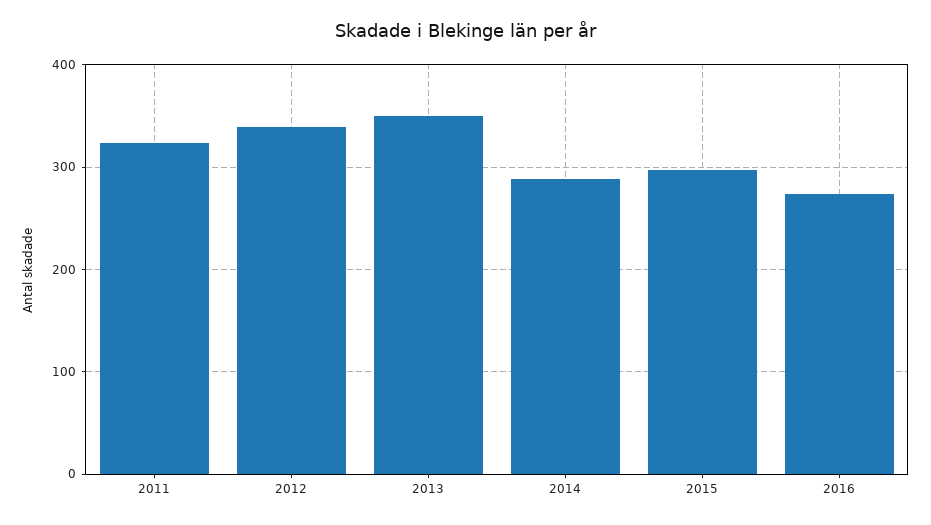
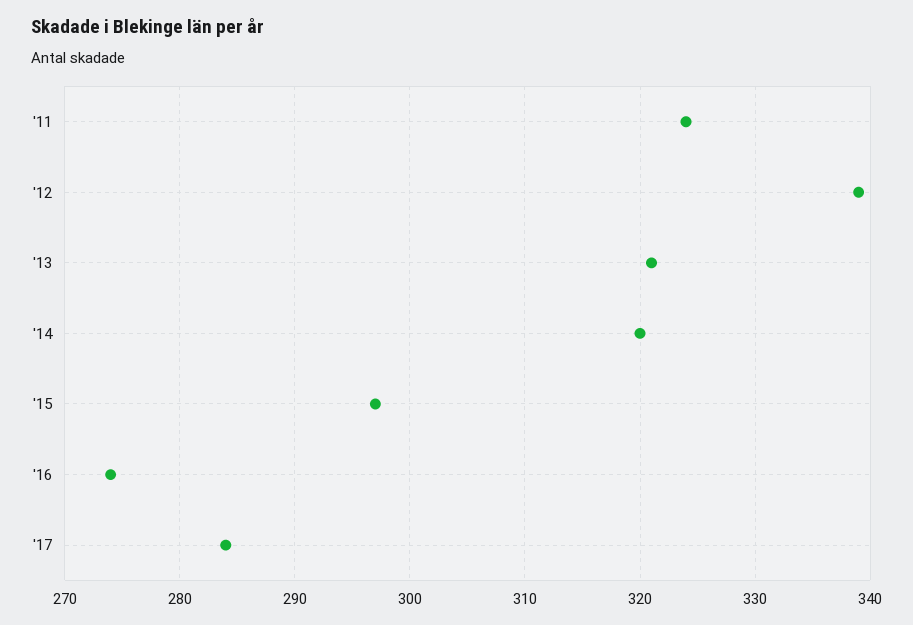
2013: 350 -> 321
2014: 290 -> 320
'17: none -> 284

